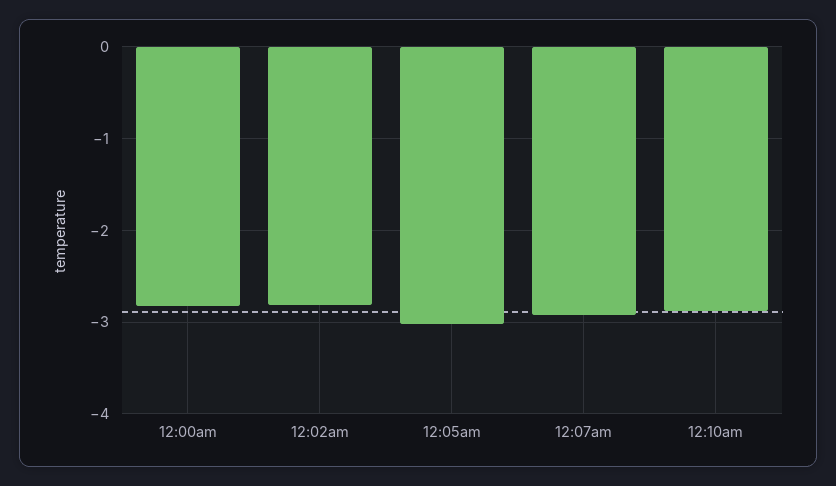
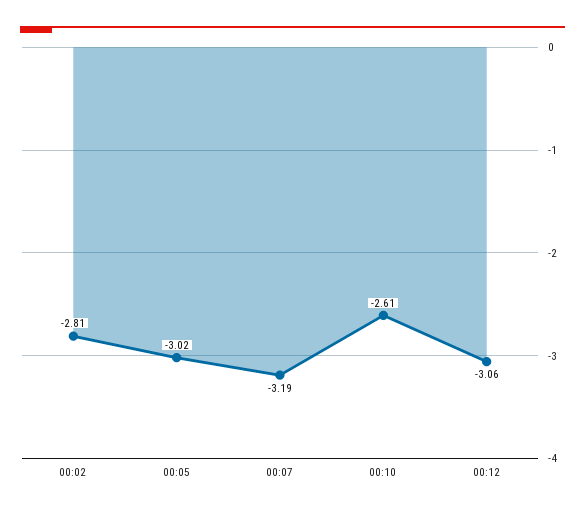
12:00am: -2.8 -> none
12:07am: -2.9 -> -3.19
12:10am: -2.9 -> -2.61
00:12: none -> -3.06

